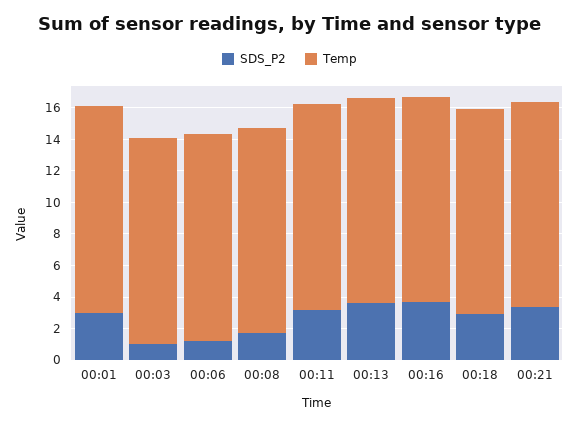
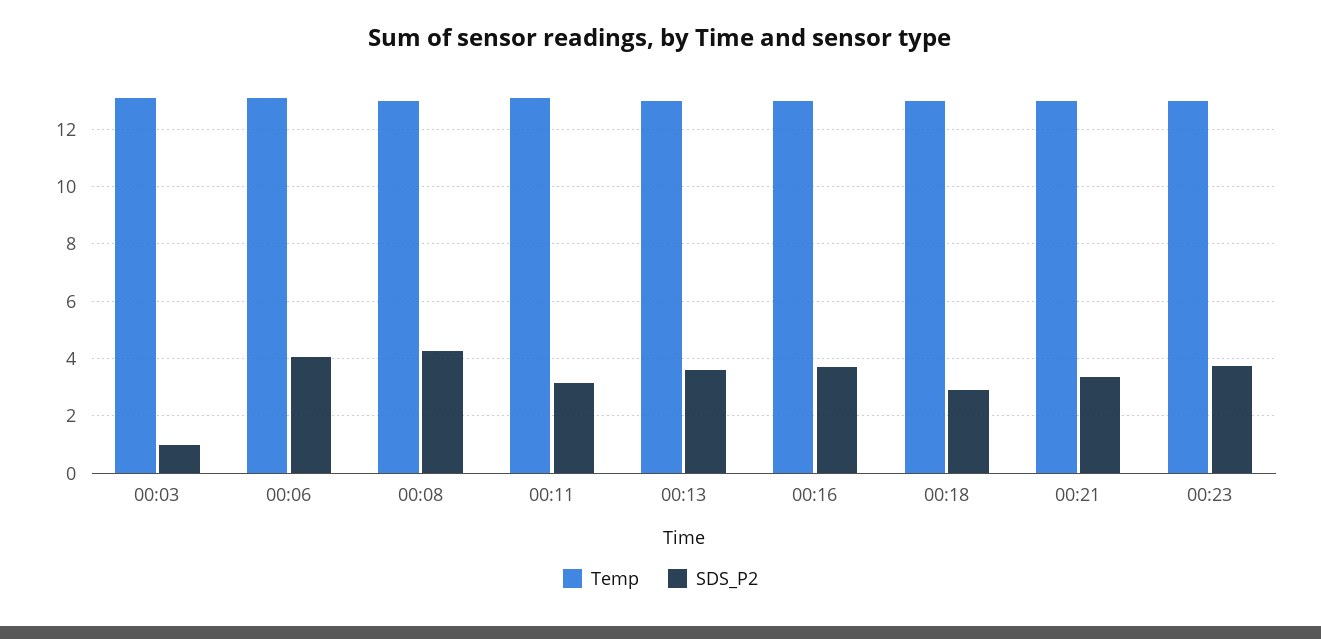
SDS_P2, 00:01: 3 -> none
Temp, 00:01: 13 -> none
SDS_P2, 00:06: 1 -> 4
SDS_P2, 00:08: 2 -> 4.25
Temp, 00:23: none -> 13
SDS_P2, 00:23: none -> 3.75

